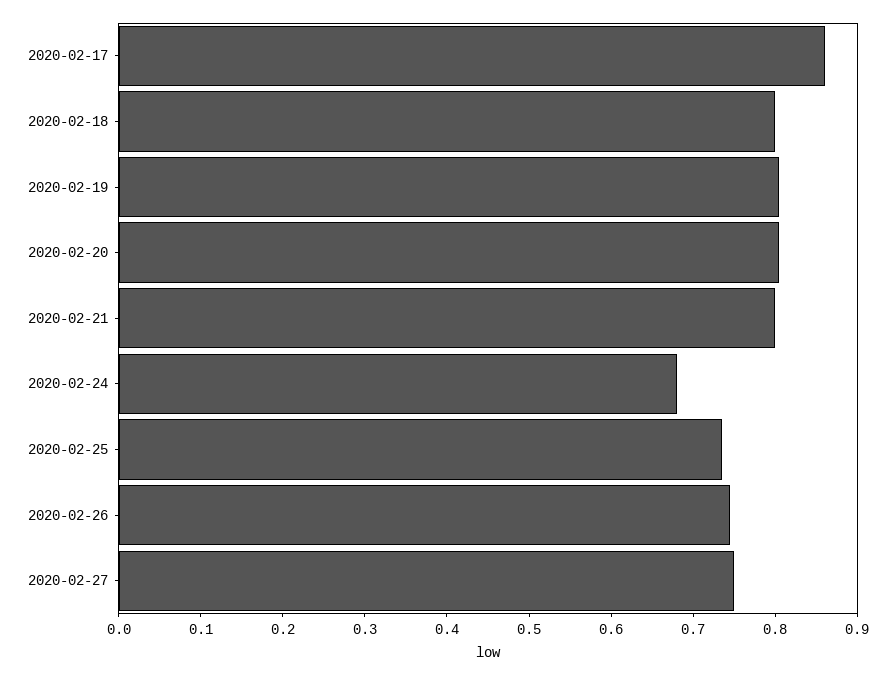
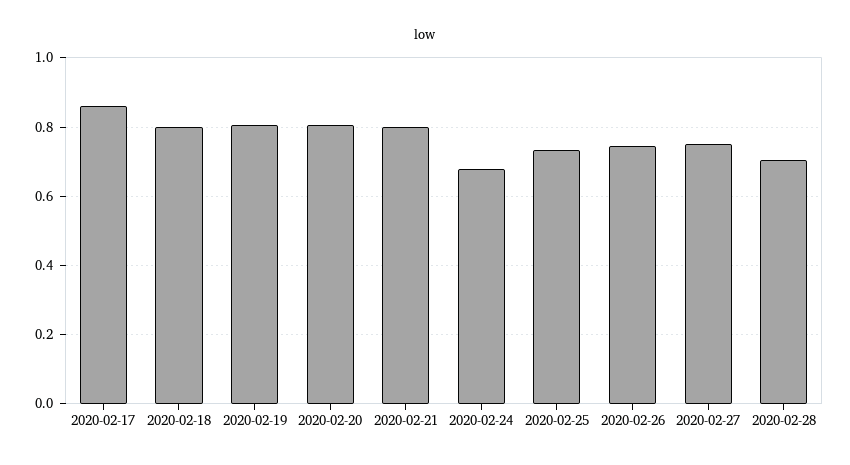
2020-02-28: none -> 0.7

